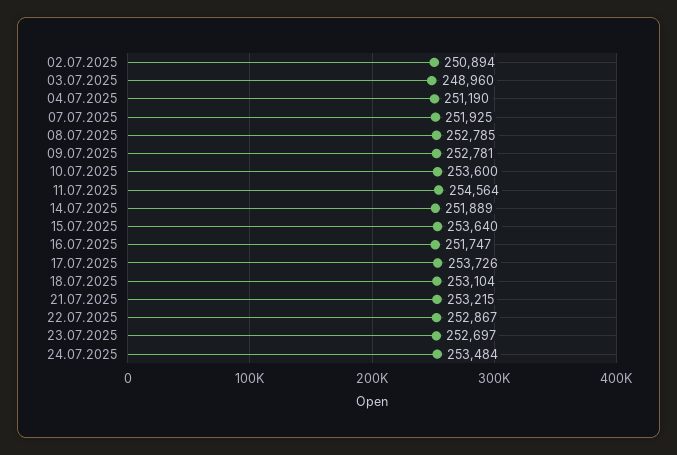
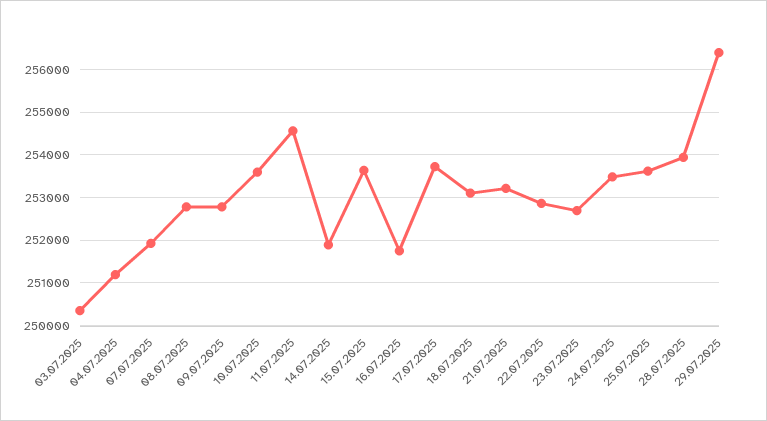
02.07.2025: 250894 -> none
03.07.2025: 248960 -> 250400
25.07.2025: none -> 253600
28.07.2025: none -> 254000
29.07.2025: none -> 256400

